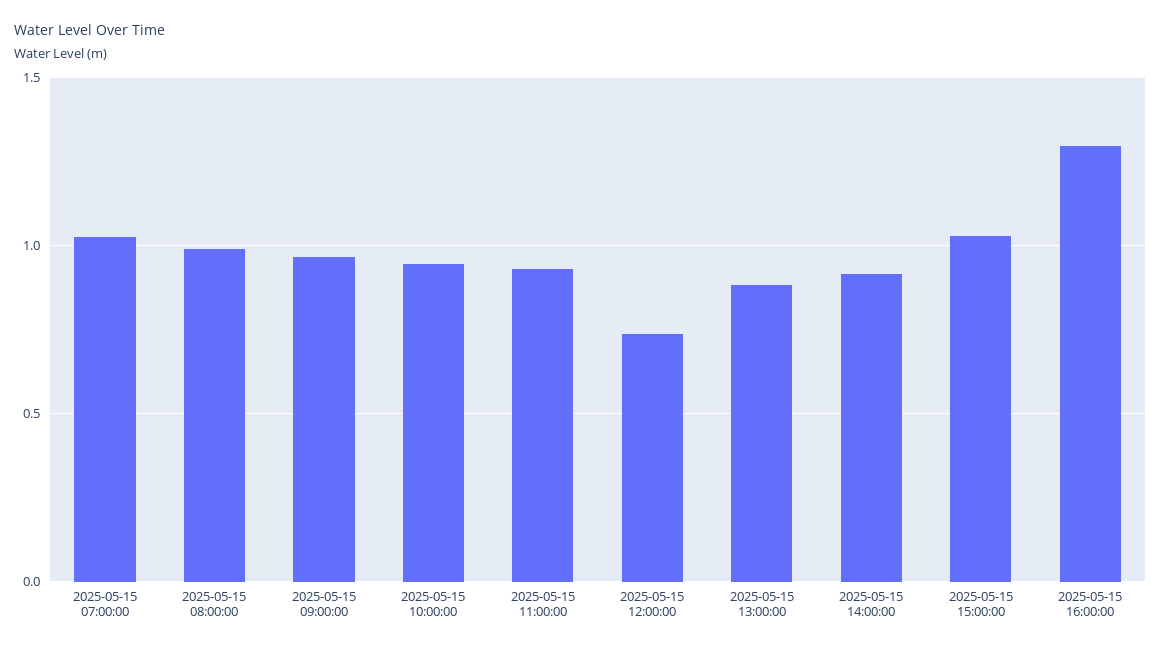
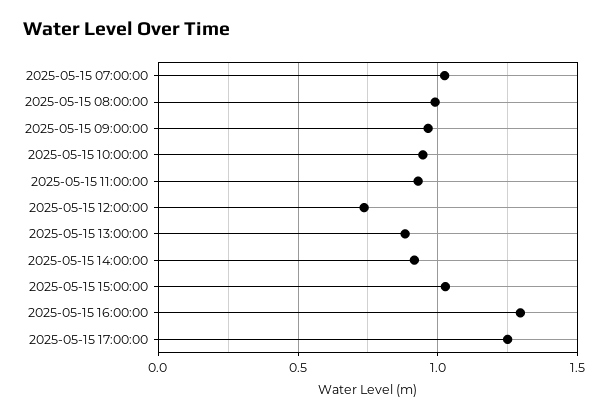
2025-05-15 17:00:00: none -> 1.25

